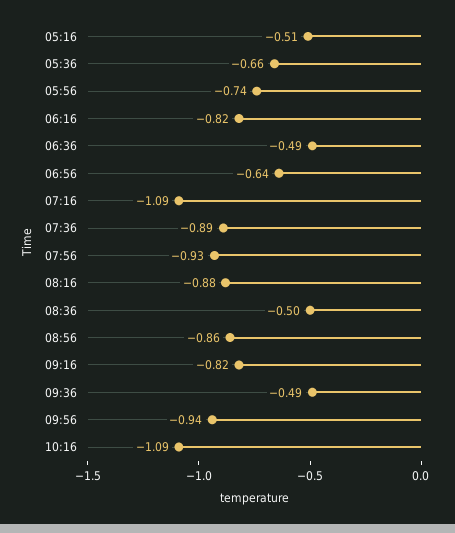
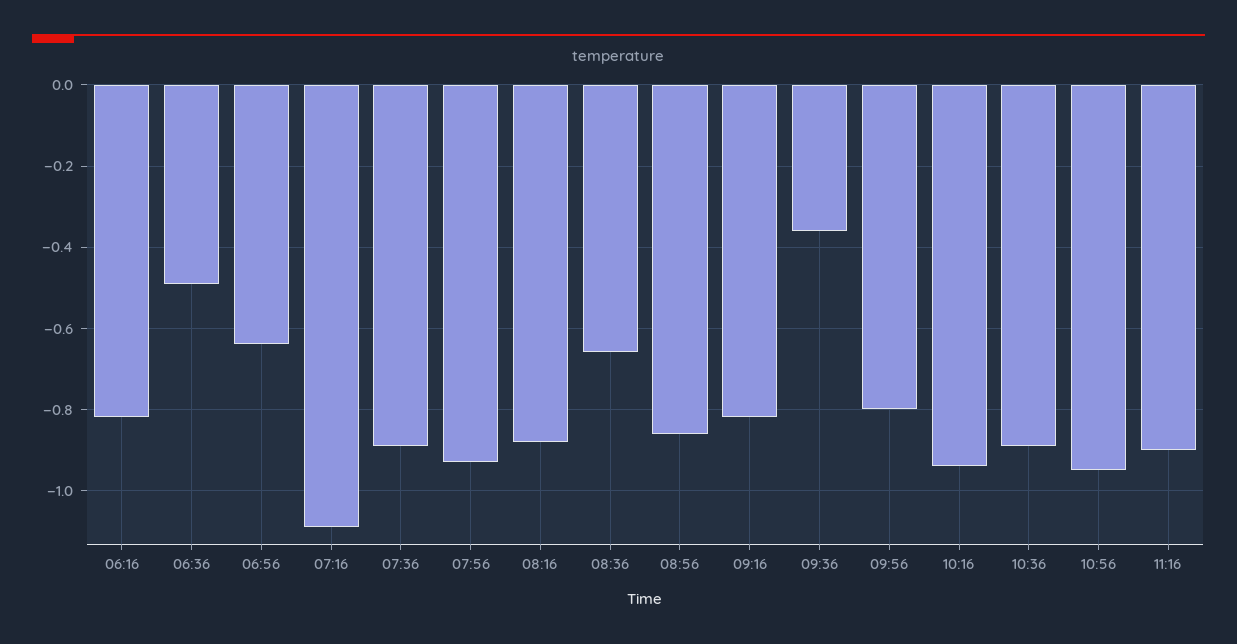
05:16: -0.51 -> none
05:36: -0.66 -> none
05:56: -0.74 -> none
08:36: -0.5 -> -0.65
09:36: -0.49 -> -0.35
09:56: -0.94 -> -0.8
10:16: -1.09 -> -0.95
10:36: none -> -0.9
10:56: none -> -0.95
11:16: none -> -0.9

